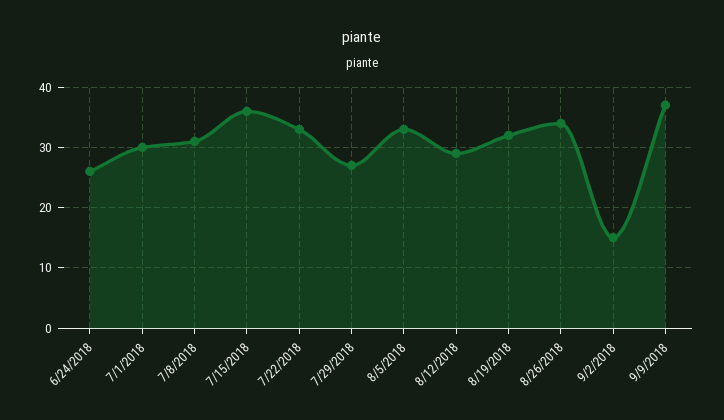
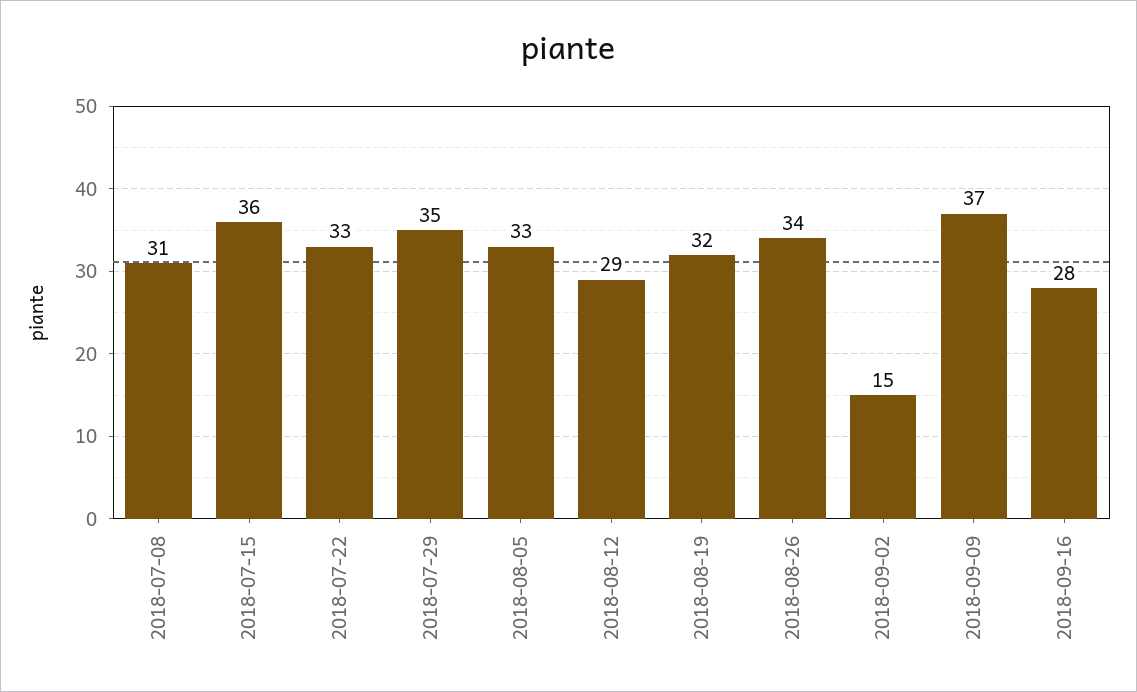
6/24/2018: 26 -> none
7/1/2018: 30 -> none
7/29/2018: 27 -> 35
2018-09-16: none -> 28

